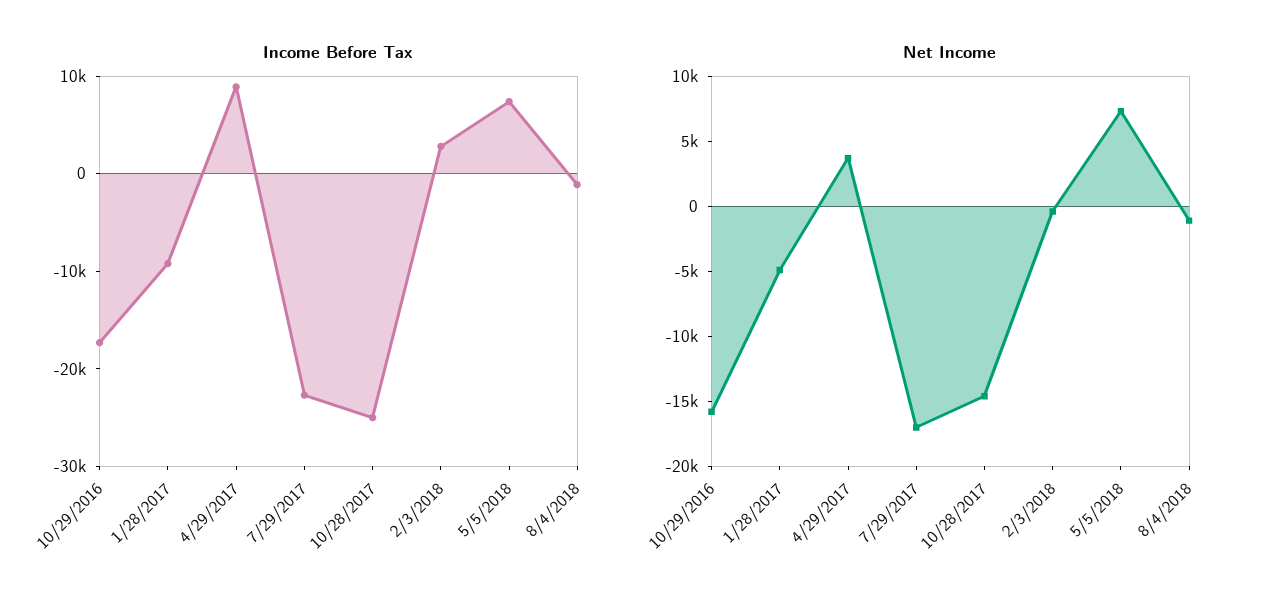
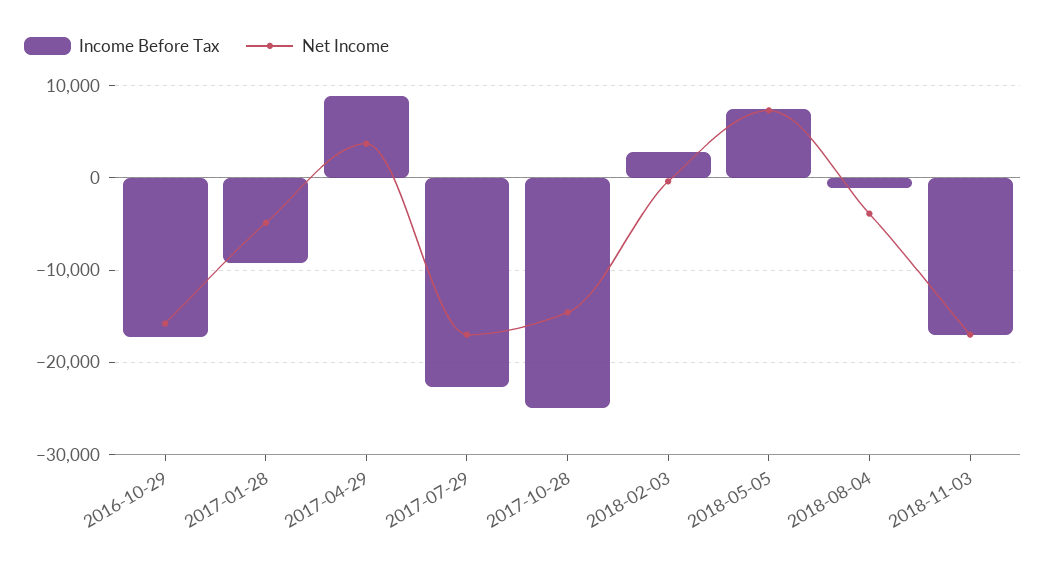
Net Income, 8/4/2018: -1000 -> -4000
Income Before Tax, 2018-11-03: none -> -17000
Net Income, 2018-11-03: none -> -17000

